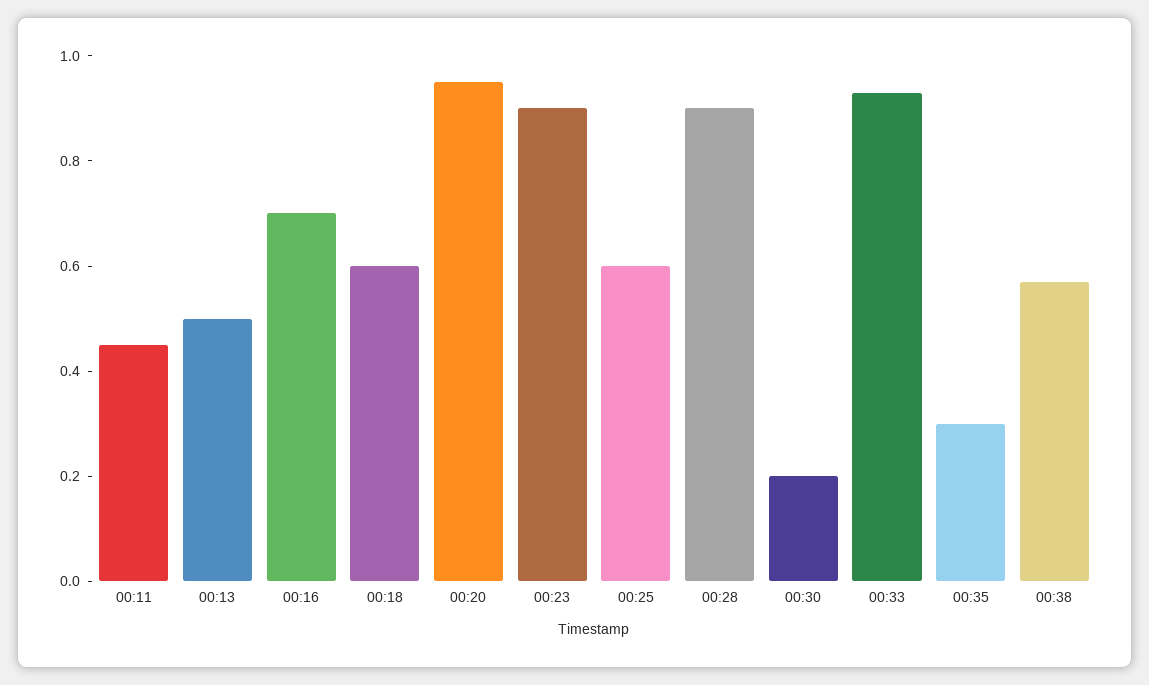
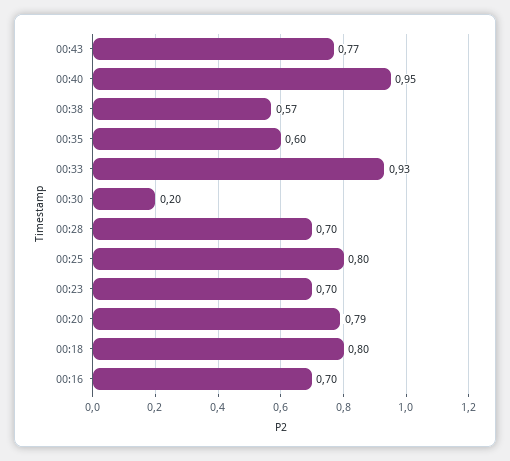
00:11: 0.45 -> none
00:13: 0.5 -> none
00:18: 0.6 -> 0.8
00:20: 0.95 -> 0.79
00:23: 0.9 -> 0.7
00:25: 0.6 -> 0.8
00:28: 0.9 -> 0.7
00:35: 0.3 -> 0.6
00:43: none -> 0.77
00:40: none -> 0.95

